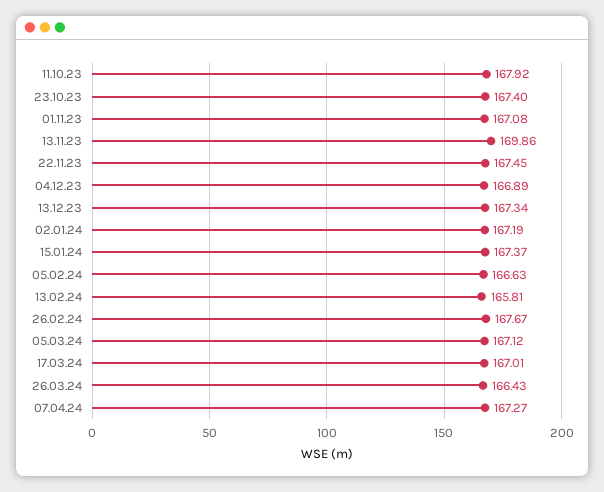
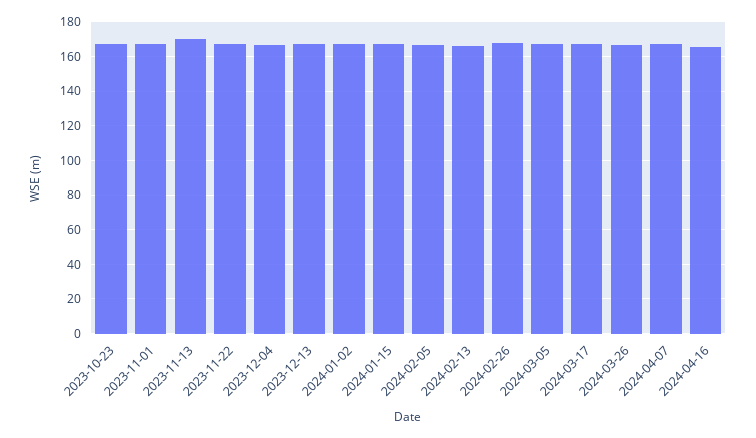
11.10.23: 167.92 -> none
2024-04-16: none -> 165

